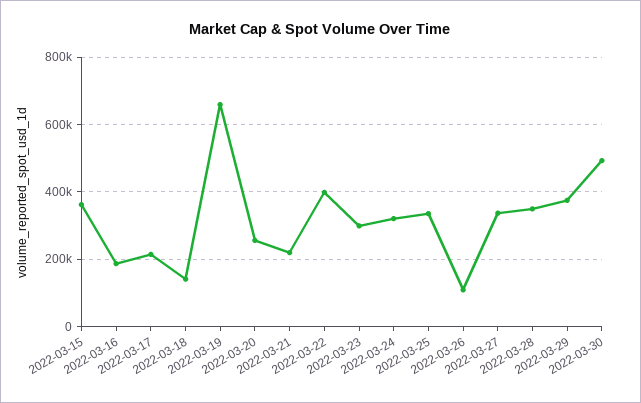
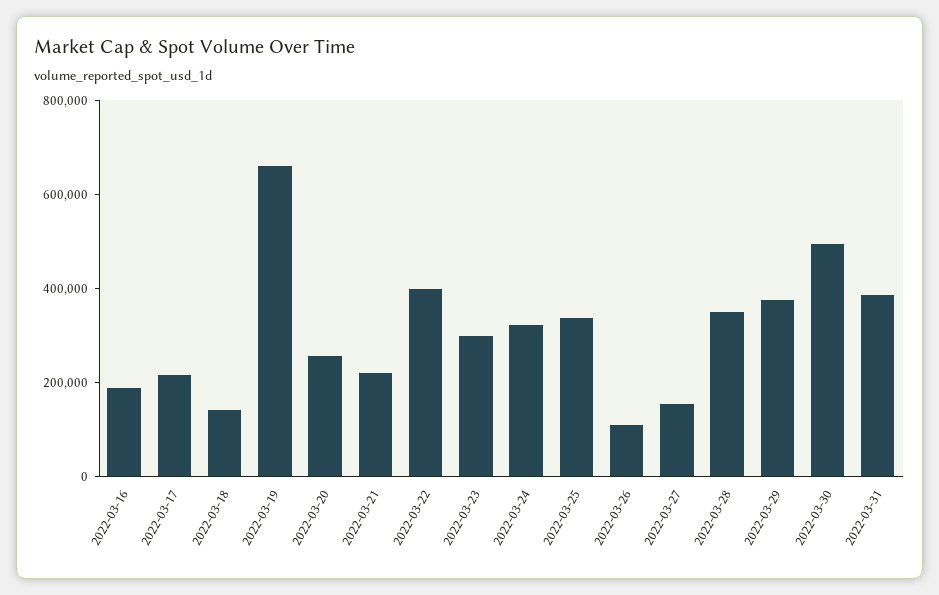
2022-03-15: 360000 -> none
2022-03-27: 340000 -> 150000
2022-03-31: none -> 400000

